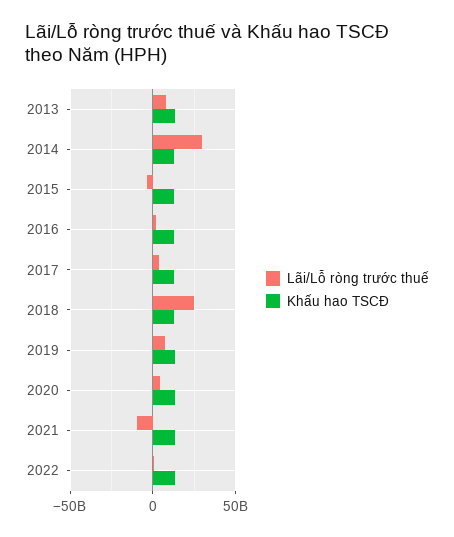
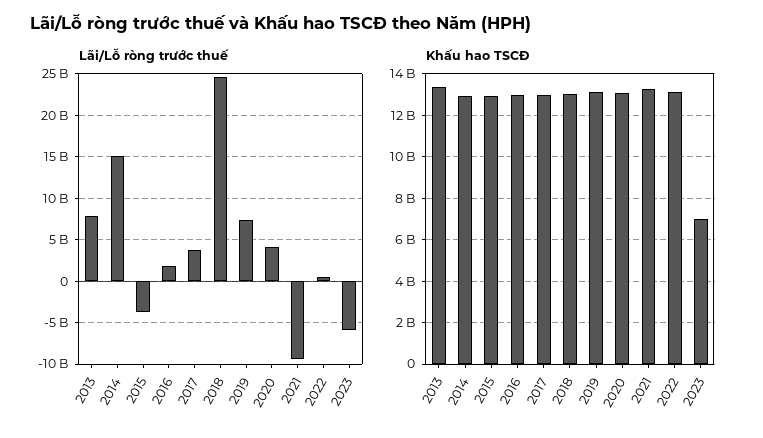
Lãi/Lỗ ròng trước thuế, 2014: 30000000000 -> 15000000000
Lãi/Lỗ ròng trước thuế, 2023: none -> -6000000000
Khấu hao TSCĐ, 2023: none -> 7000000000

